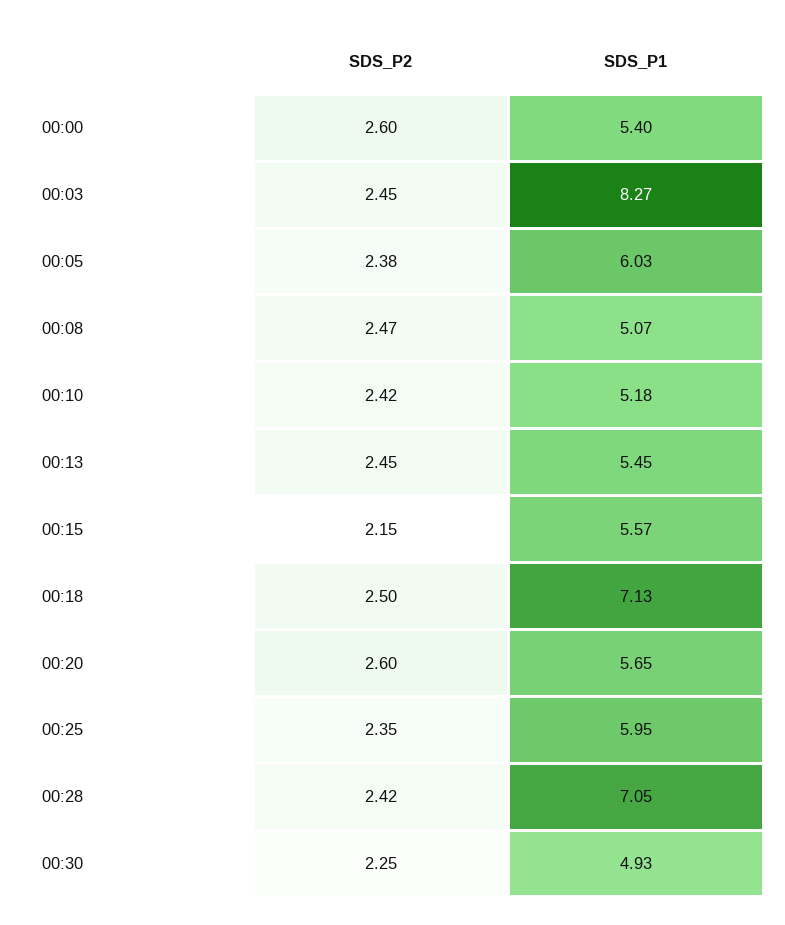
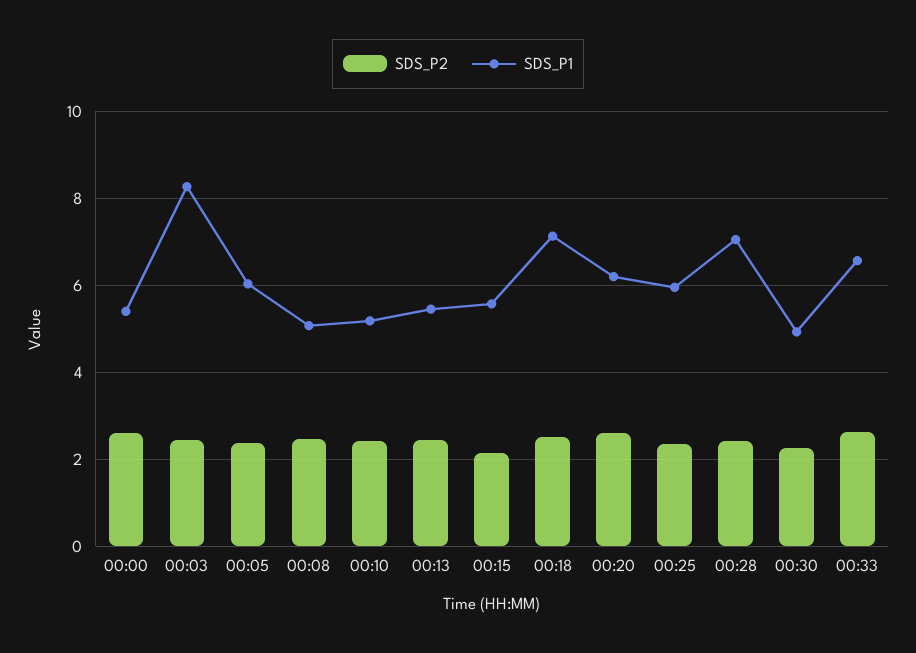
SDS_P1, 00:20: 5.65 -> 6.2
SDS_P2, 00:33: none -> 2.6
SDS_P1, 00:33: none -> 6.6

